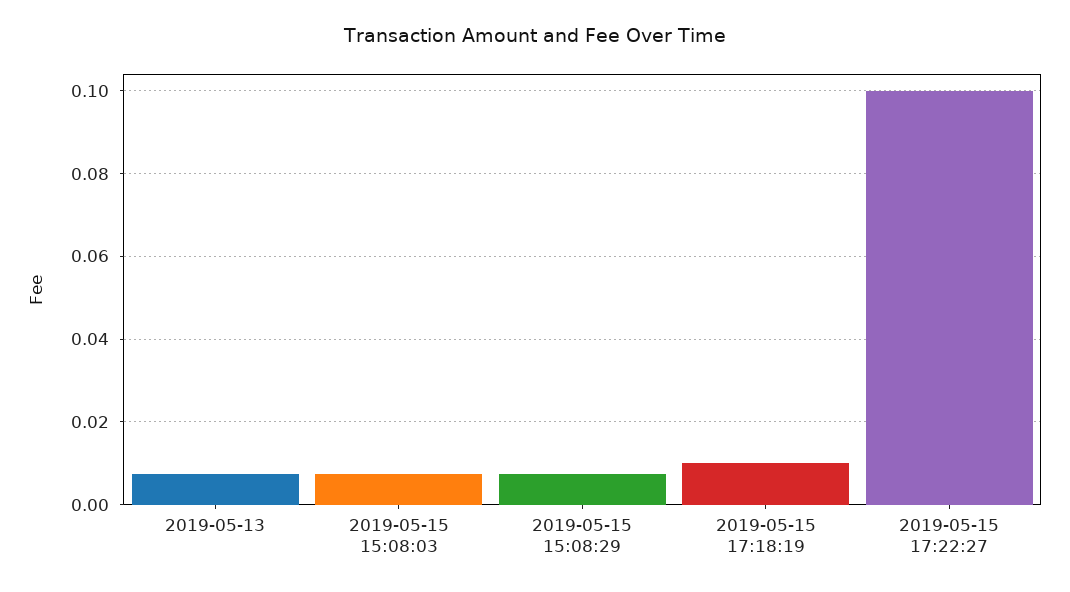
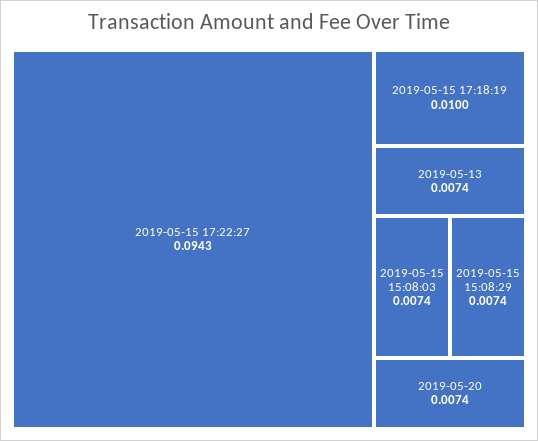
2019-05-15 17:22:27: 0.1 -> 0.0943
2019-05-20: none -> 0.0074

